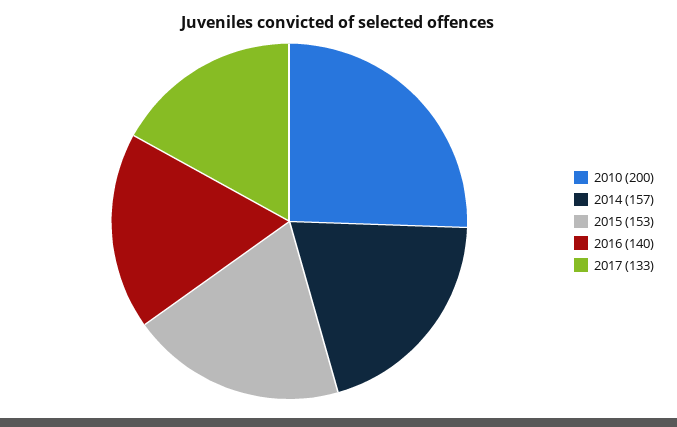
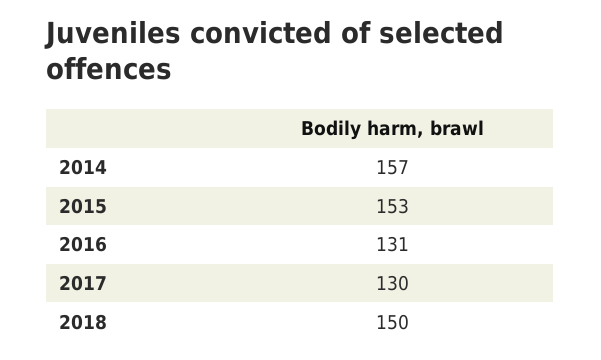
2010: 200 -> none
2016: 140 -> 131
2017: 133 -> 130
2018: none -> 150

